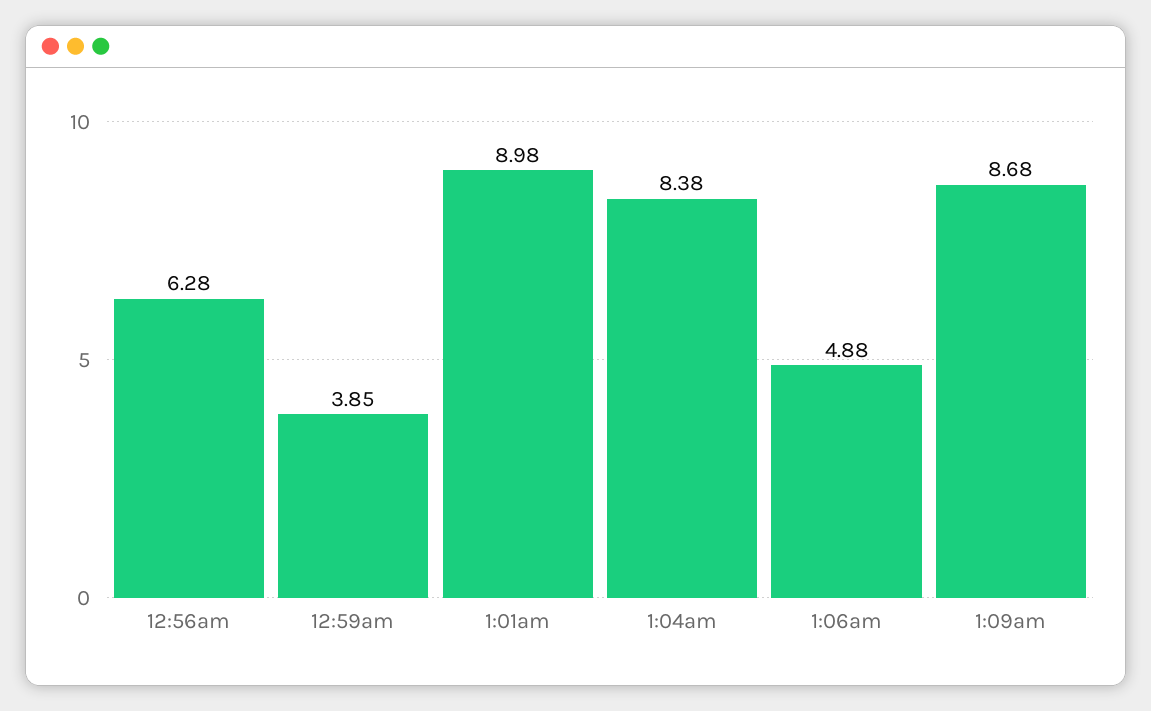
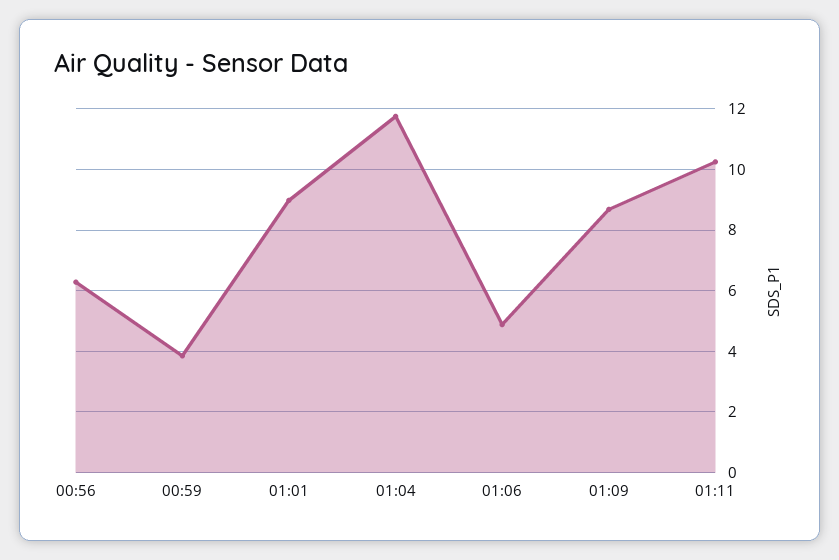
1:04am: 8.38 -> 11.8
01:11: none -> 10.2

